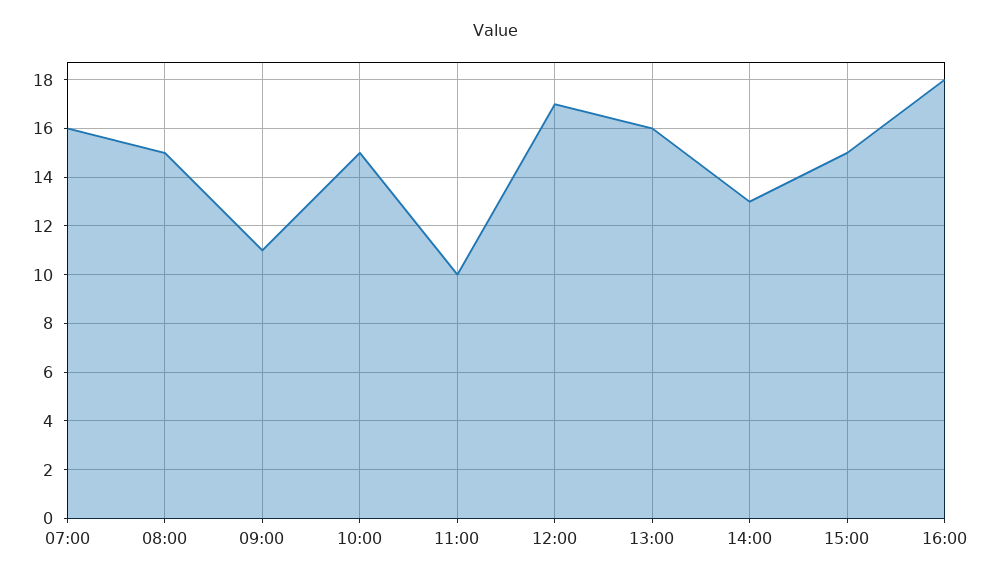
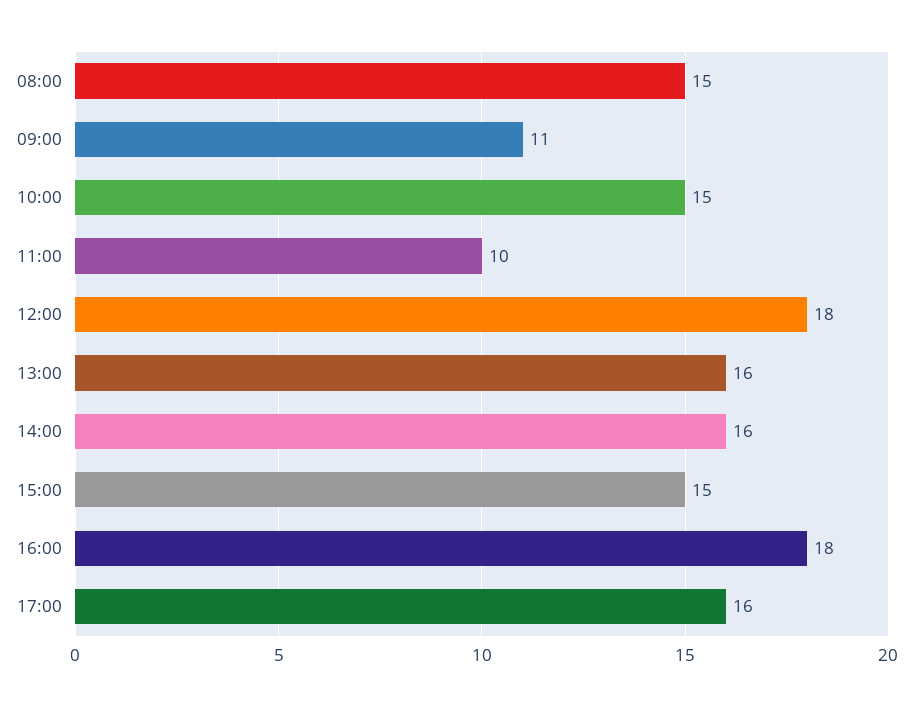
07:00: 16 -> none
12:00: 17 -> 18
14:00: 13 -> 16
17:00: none -> 16

